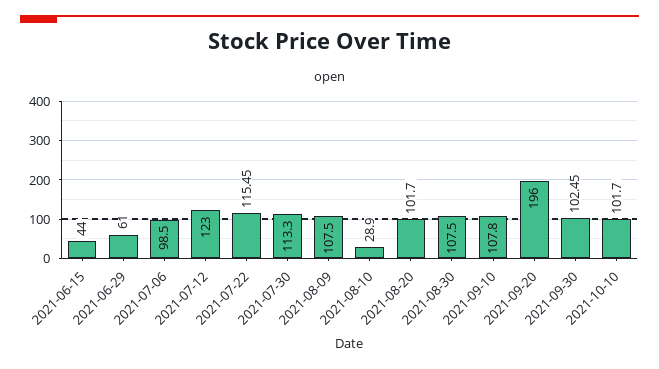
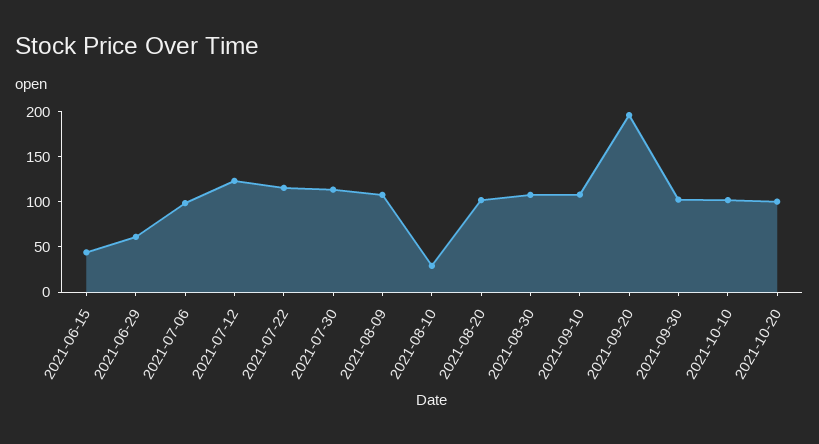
2021-10-20: none -> 100

